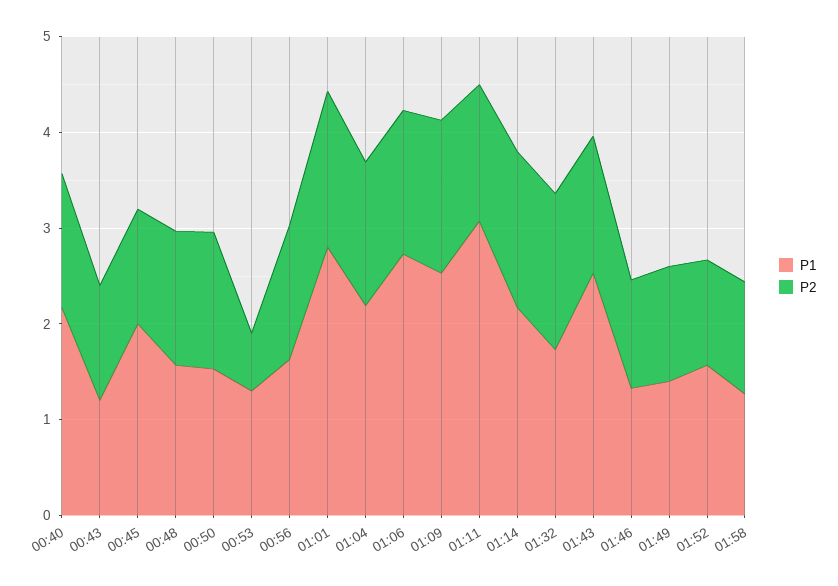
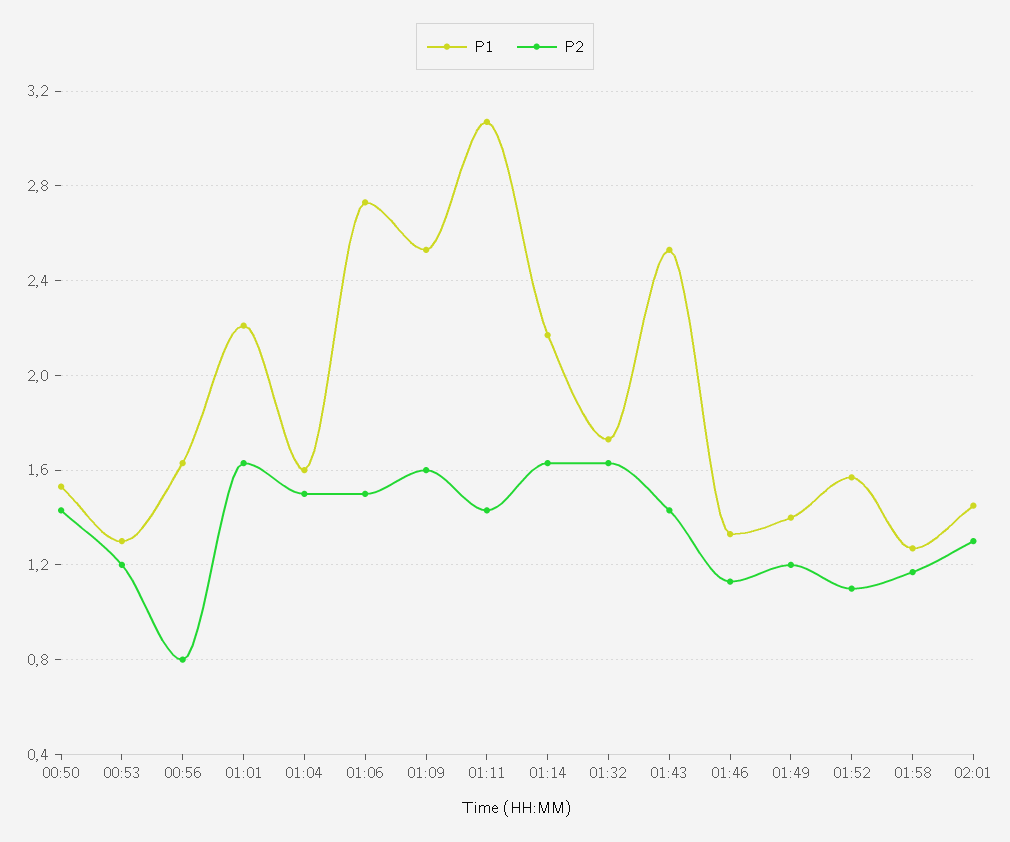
P1, 00:40: 2.2 -> none
P2, 00:40: 1.4 -> none
P1, 00:43: 1.2 -> none
P2, 00:43: 1.2 -> none
P1, 00:45: 2 -> none
P2, 00:45: 1.2 -> none
P1, 00:48: 1.6 -> none
P2, 00:48: 1.4 -> none
P2, 00:53: 0.6 -> 1.2
P2, 00:56: 1.4 -> 0.8
P1, 01:01: 2.8 -> 2.2
P1, 01:04: 2.2 -> 1.6
P1, 02:01: none -> 1.45
P2, 02:01: none -> 1.3

